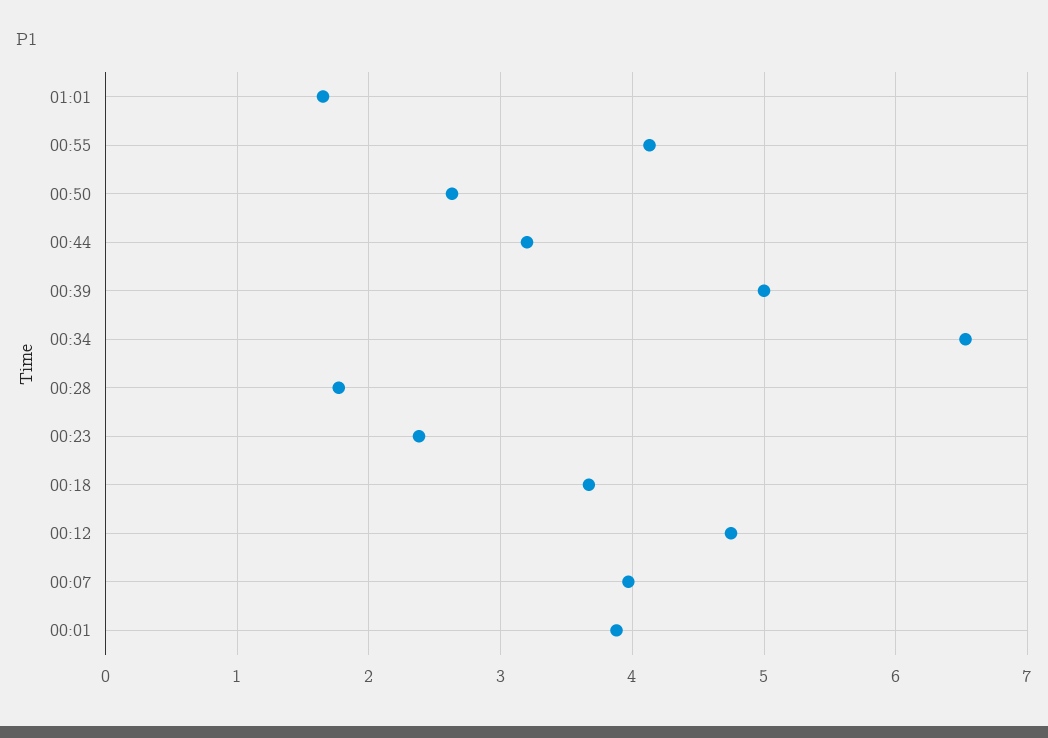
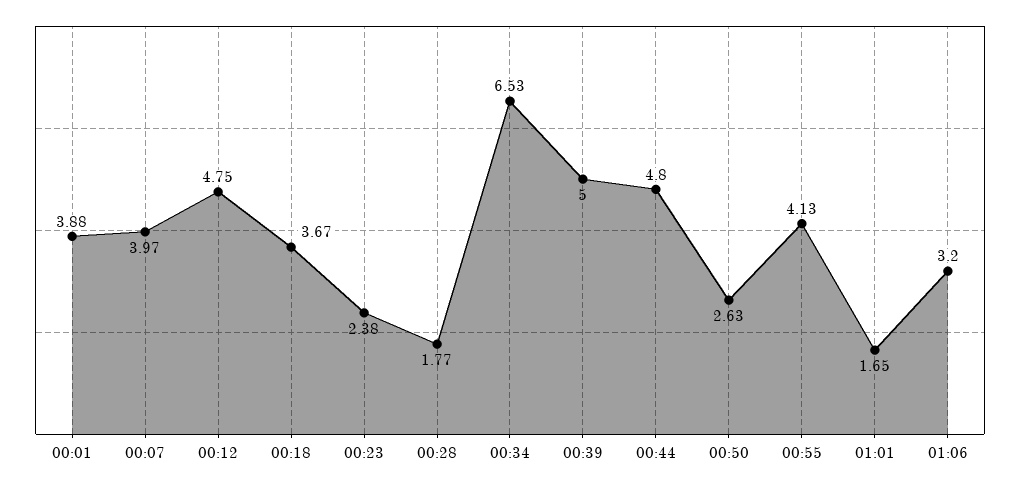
00:44: 3.2 -> 4.8
01:06: none -> 3.2

